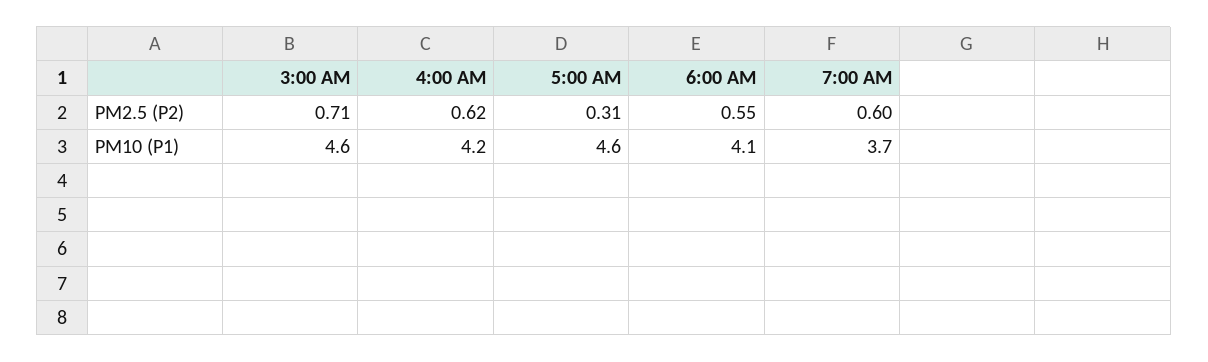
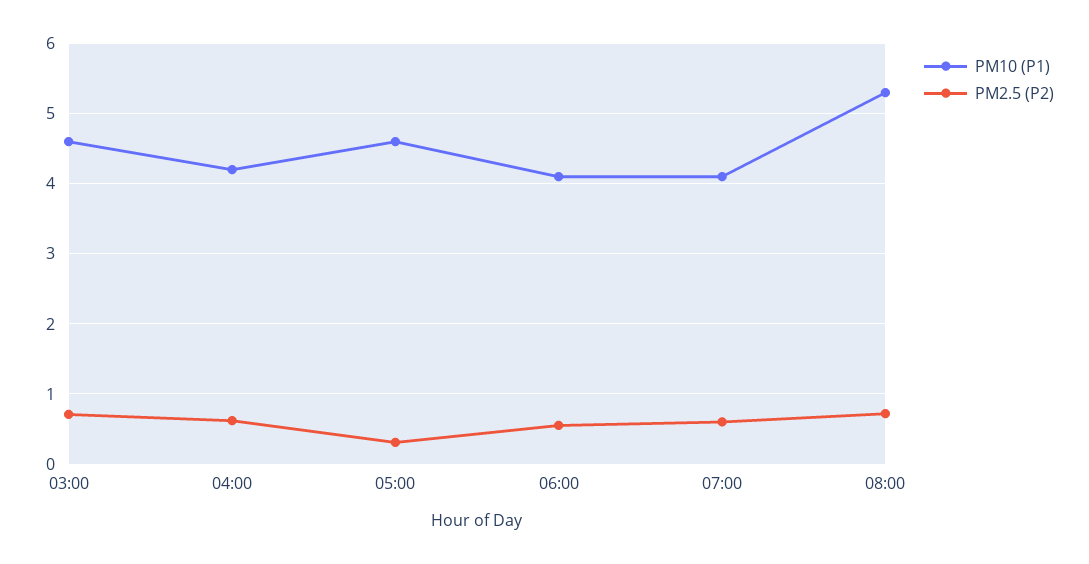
PM10 (P1), 7:00 AM: 3.7 -> 4.1
PM10 (P1), 08:00: none -> 5.3
PM2.5 (P2), 08:00: none -> 0.7

